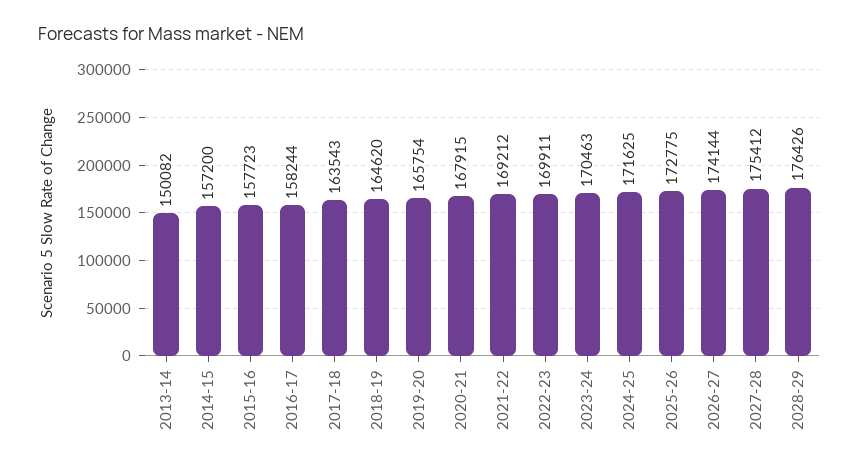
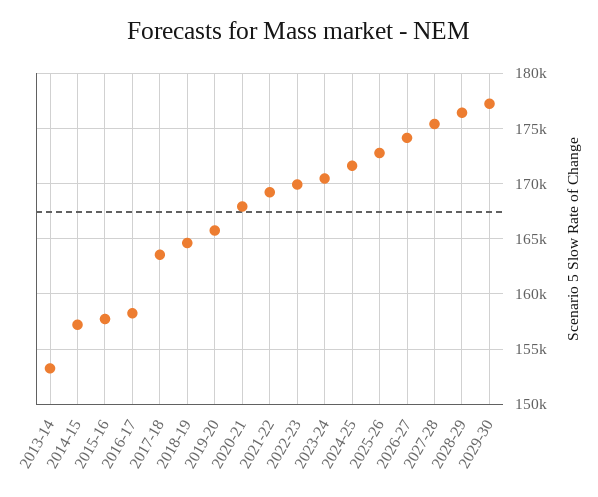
2013-14: 150082 -> 153000
2029-30: none -> 177000

